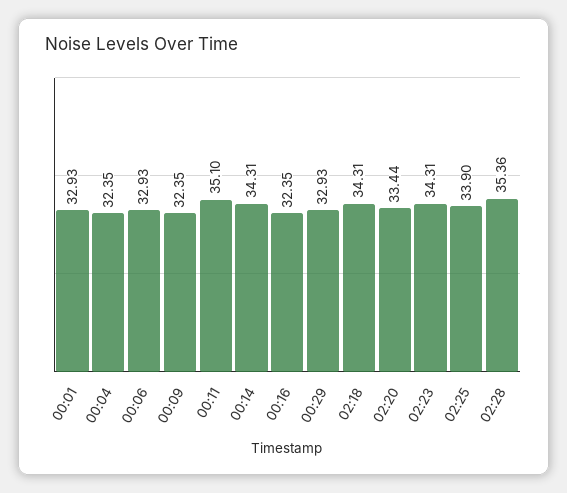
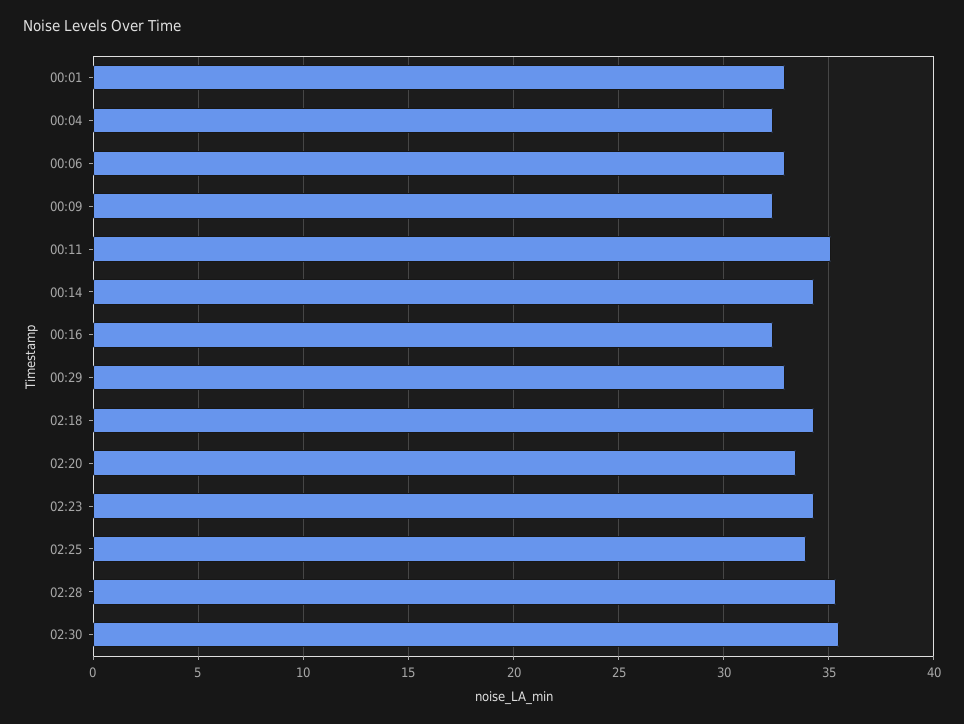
02:30: none -> 35.5

